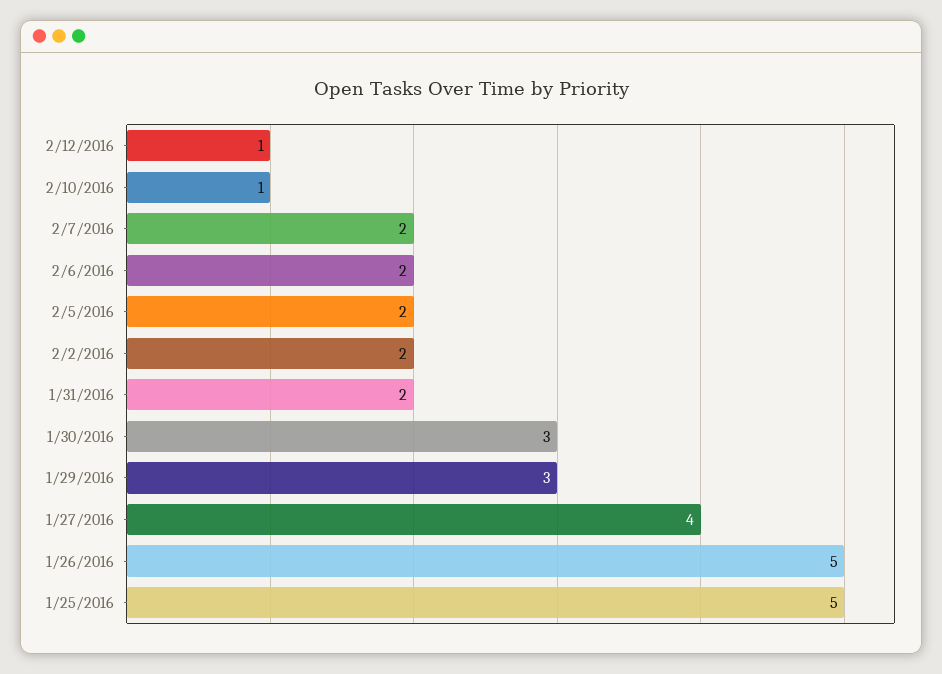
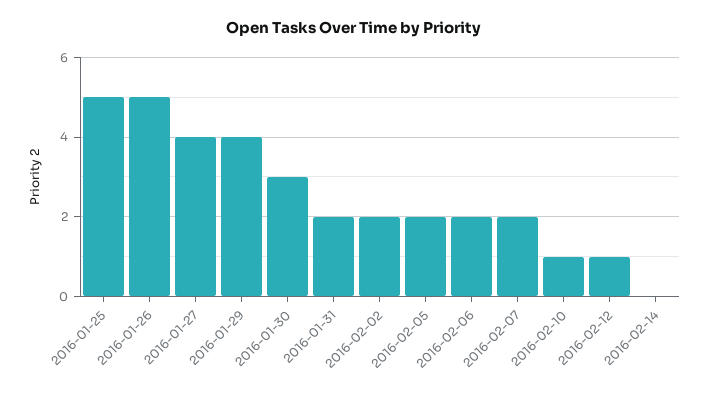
1/29/2016: 3 -> 4
2016-02-14: none -> 0

